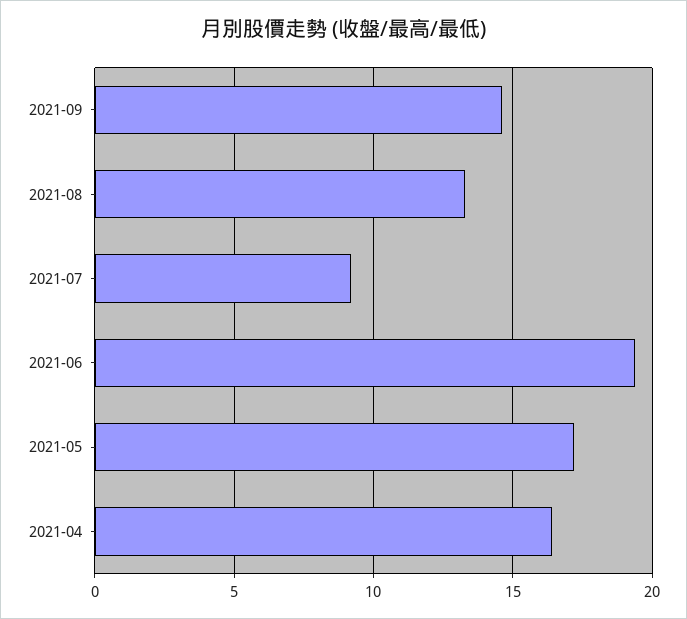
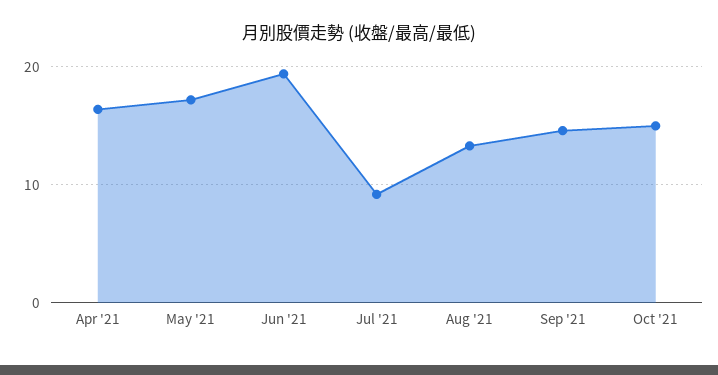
Oct '21: none -> 15

